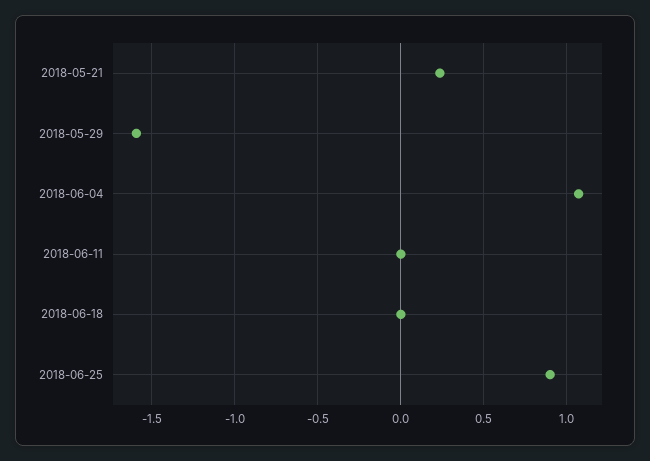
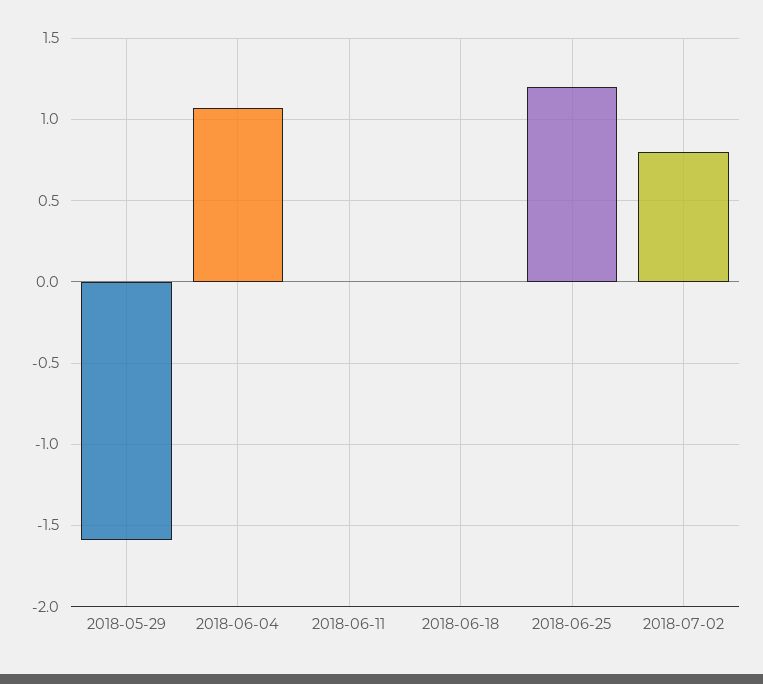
2018-05-21: 0.25 -> none
2018-06-25: 0.9 -> 1.2
2018-07-02: none -> 0.8

